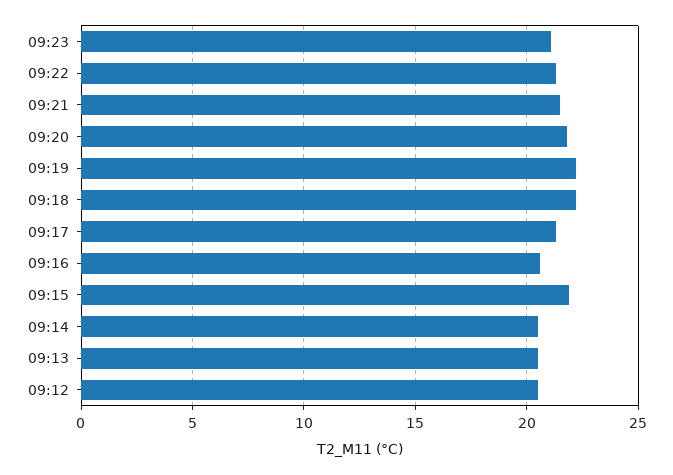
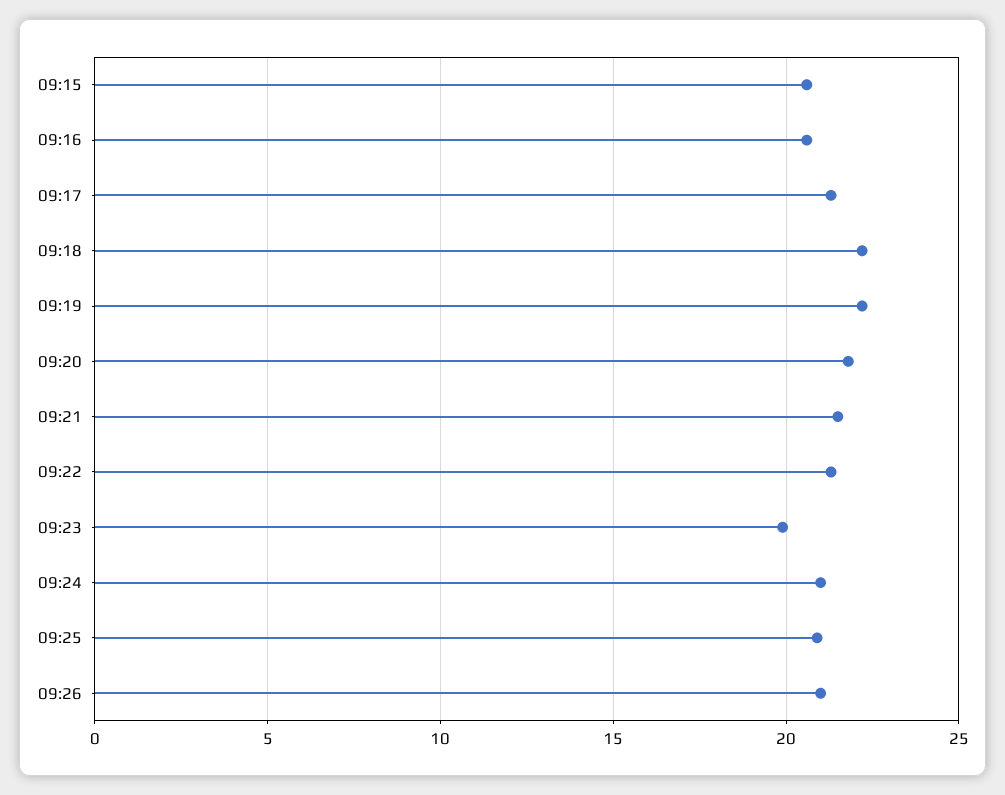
09:23: 21 -> 20
09:15: 22 -> 20.5
09:14: 20.5 -> none
09:13: 20.5 -> none
09:12: 20.5 -> none
09:24: none -> 21
09:25: none -> 21
09:26: none -> 21

